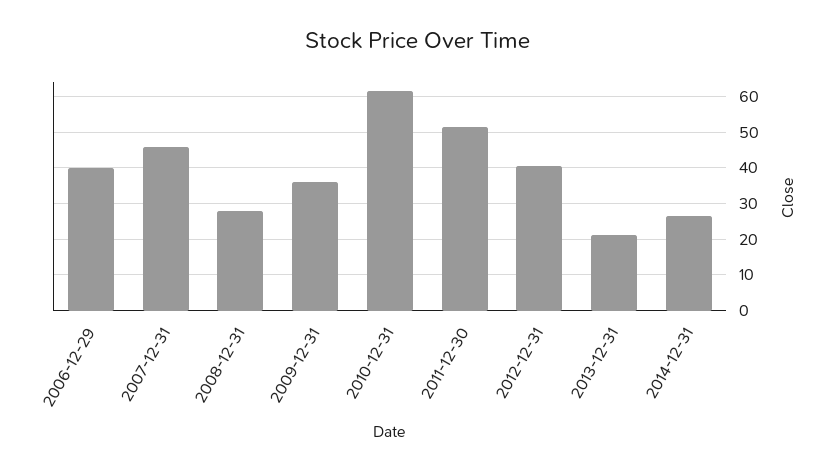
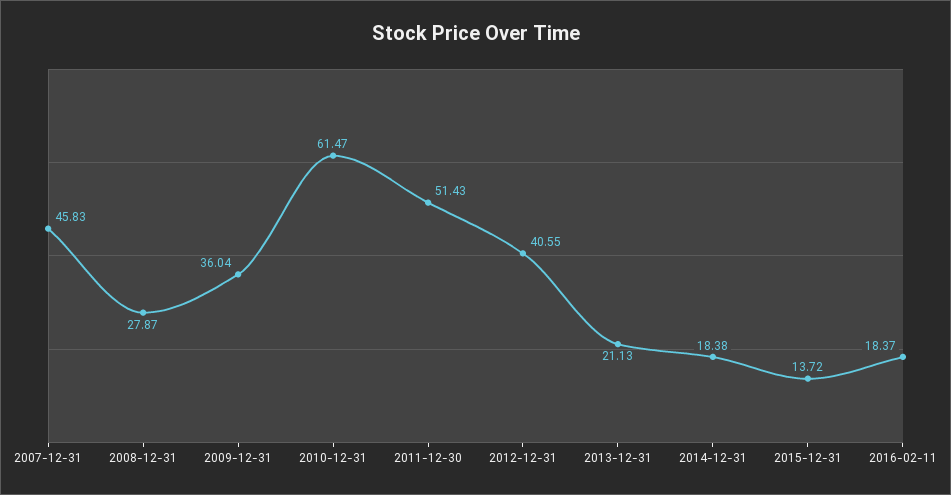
2006-12-29: 40 -> none
2014-12-31: 26 -> 18.38
2015-12-31: none -> 13.72
2016-02-11: none -> 18.37

